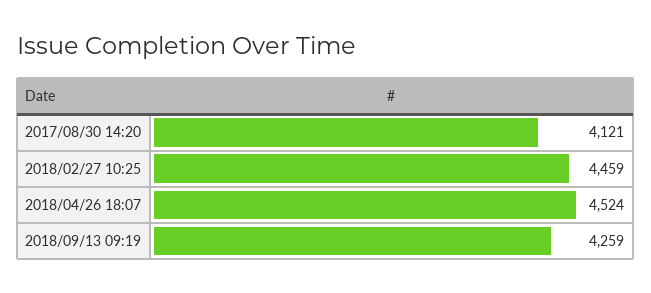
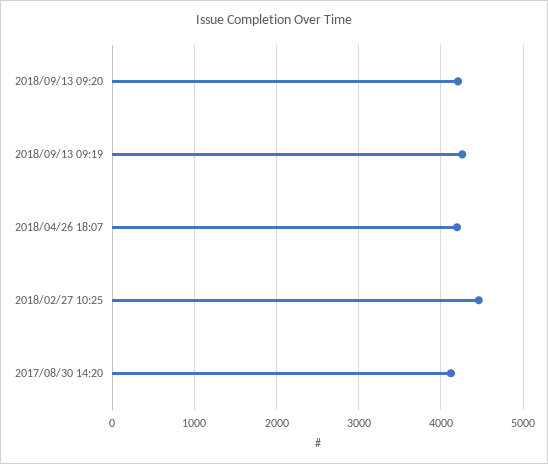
2018/04/26 18:07: 4524 -> 4200
2018/09/13 09:20: none -> 4200

